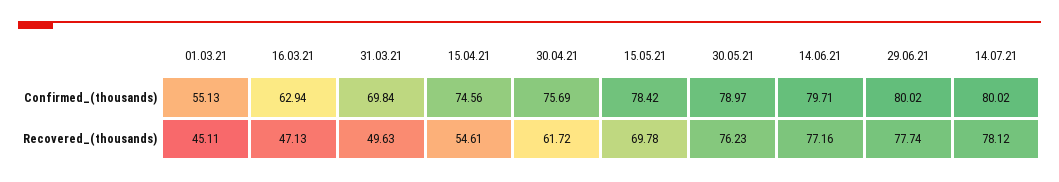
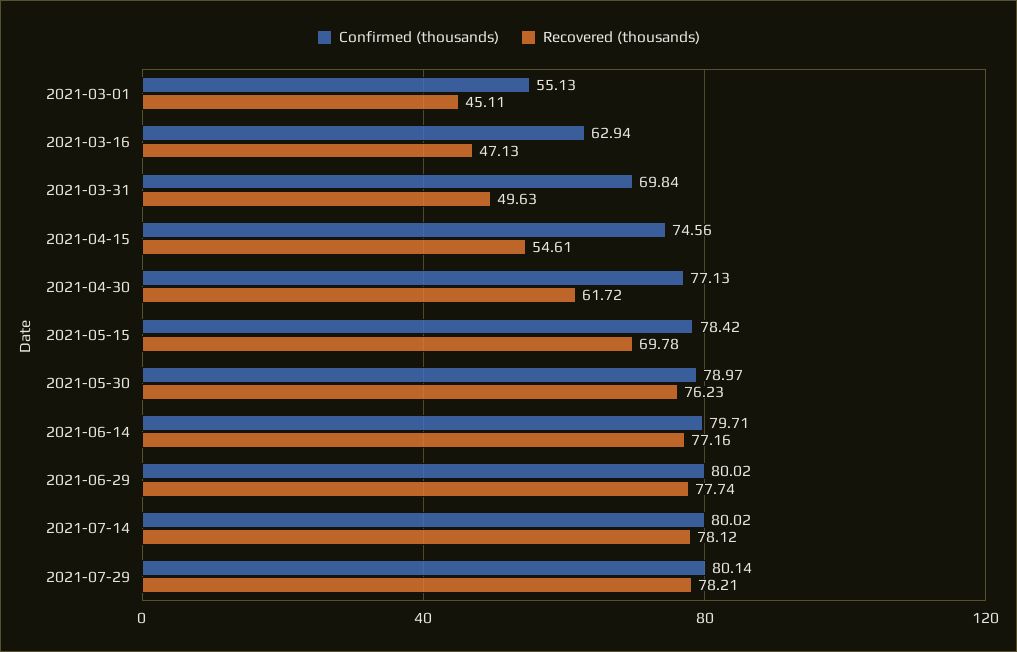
Confirmed_(thousands), 30.04.21: 75.69 -> 77.13
Confirmed_(thousands), 2021-07-29: none -> 80.14
Recovered_(thousands), 2021-07-29: none -> 78.21

